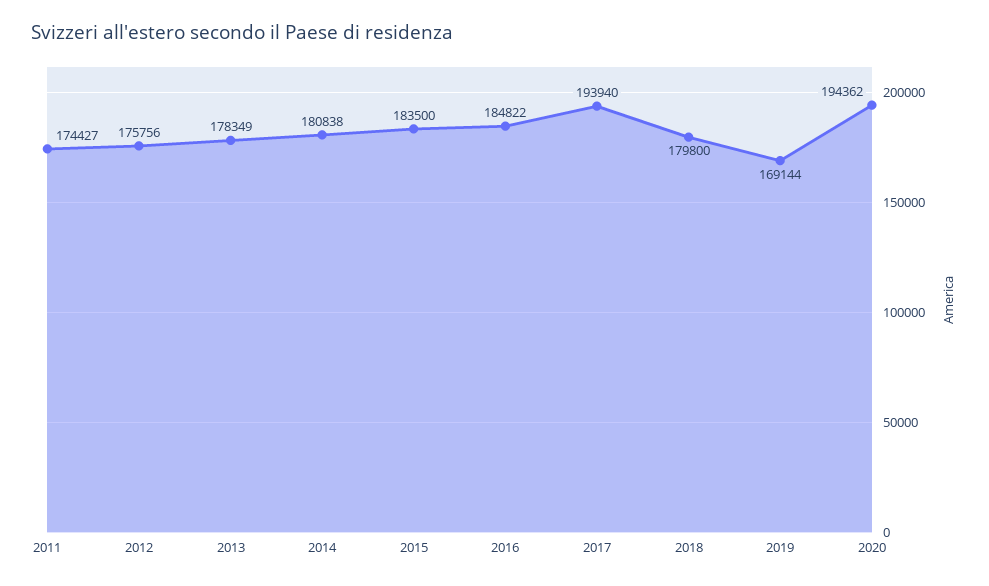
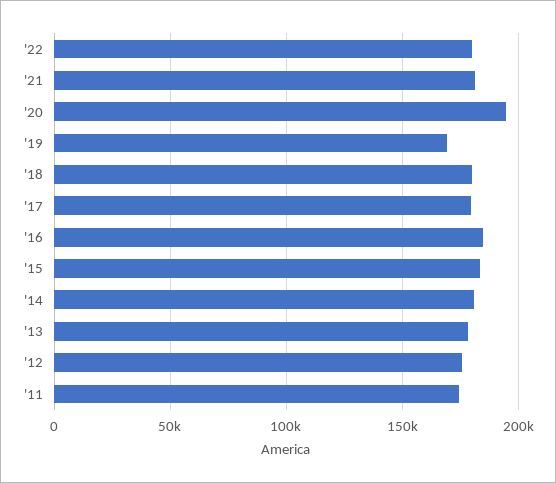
2017: 193940 -> 180000
'22: none -> 180000
'21: none -> 180000

